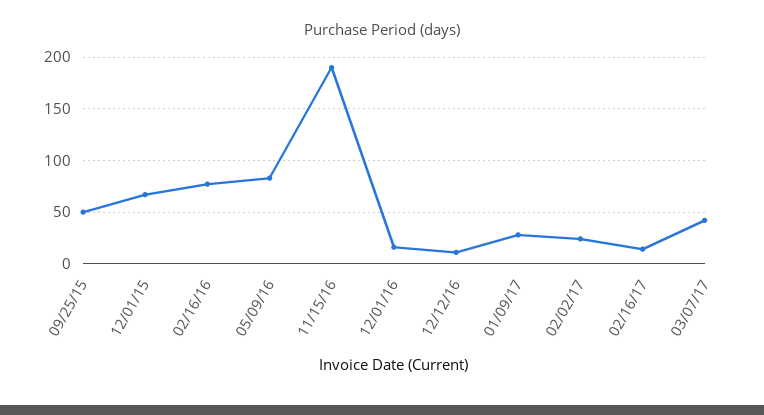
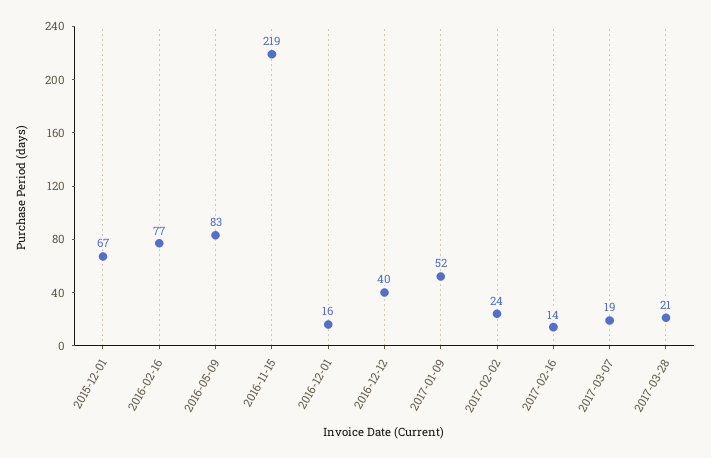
09/25/15: 50 -> none
11/15/16: 190 -> 219
12/12/16: 10 -> 40
01/09/17: 30 -> 52
03/07/17: 40 -> 19
2017-03-28: none -> 21

